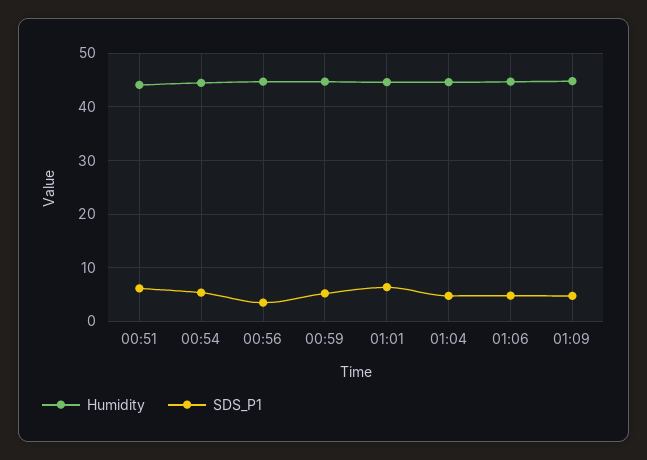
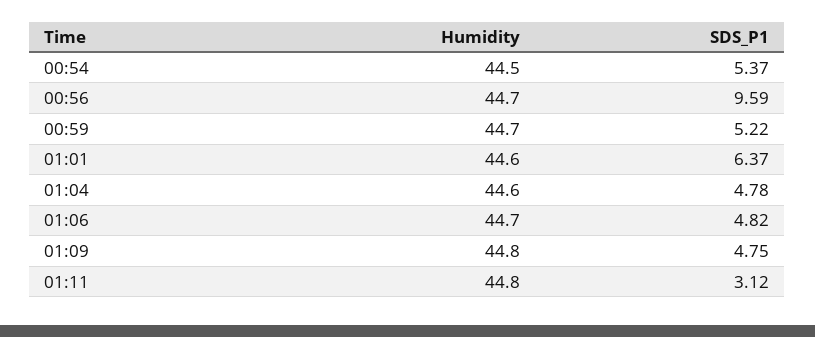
Humidity, 00:51: 44 -> none
SDS_P1, 00:51: 6 -> none
SDS_P1, 00:56: 4 -> 9.59
Humidity, 01:11: none -> 44.8
SDS_P1, 01:11: none -> 3.12

